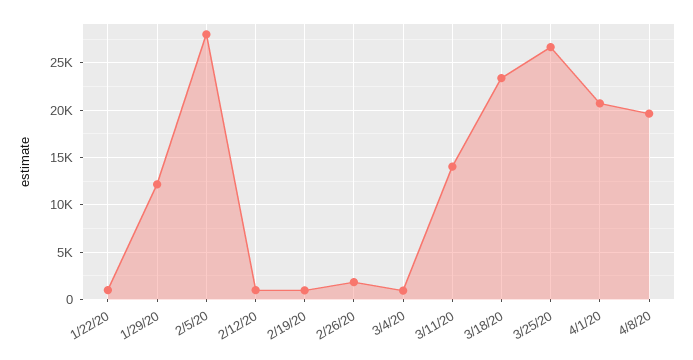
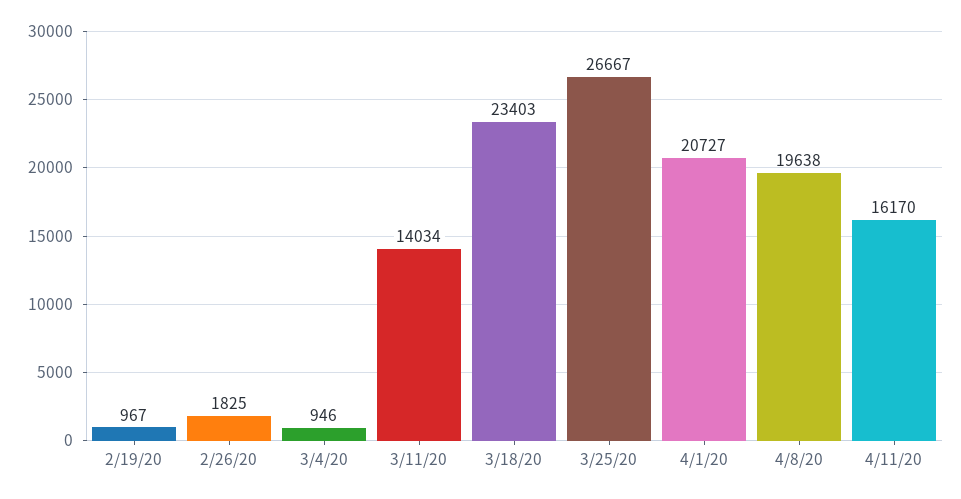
1/22/20: 1000 -> none
1/29/20: 12000 -> none
2/5/20: 28000 -> none
2/12/20: 1000 -> none
4/11/20: none -> 16170

